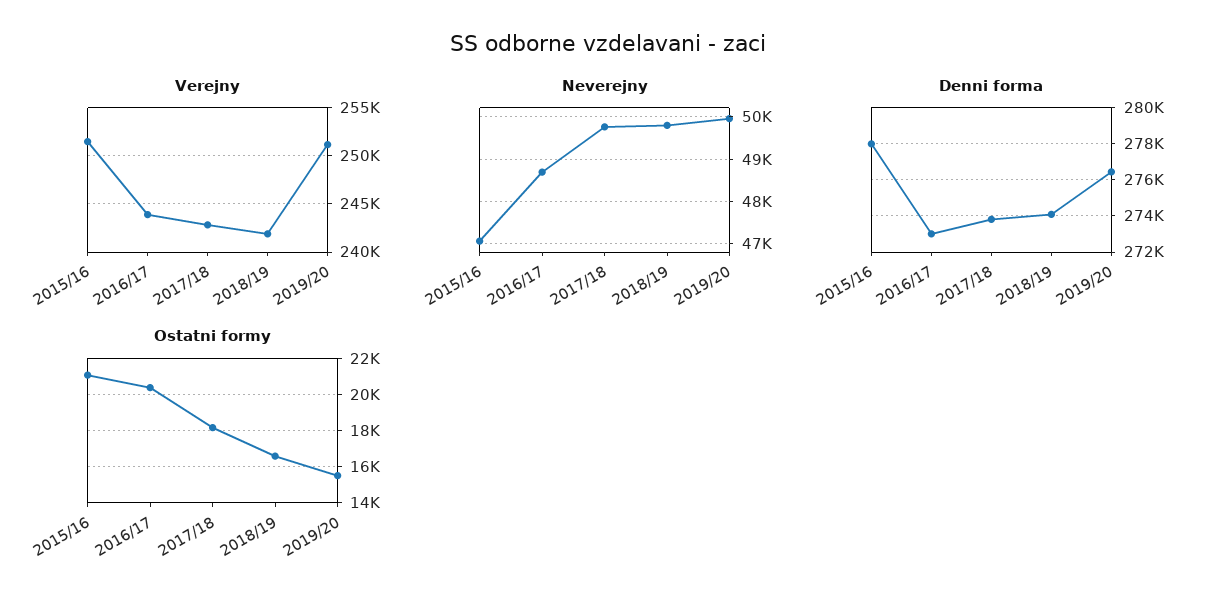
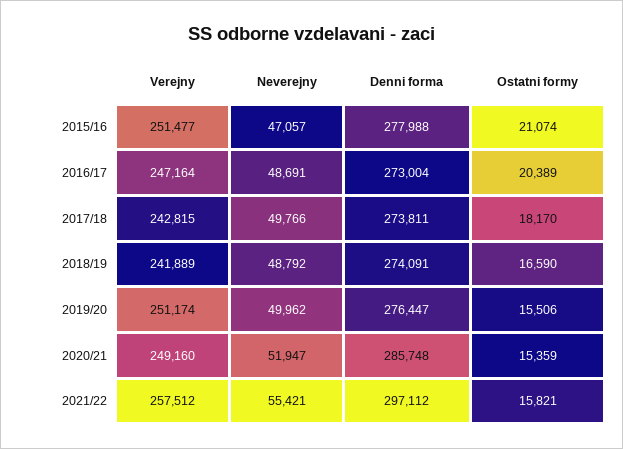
Verejny, 2016/17: 244000 -> 247164
Neverejny, 2018/19: 49800 -> 48792
Verejny, 2020/21: none -> 249160
Neverejny, 2020/21: none -> 51947
Denni forma, 2020/21: none -> 285748
Ostatni formy, 2020/21: none -> 15359
Verejny, 2021/22: none -> 257512
Neverejny, 2021/22: none -> 55421
Denni forma, 2021/22: none -> 297112
Ostatni formy, 2021/22: none -> 15821

